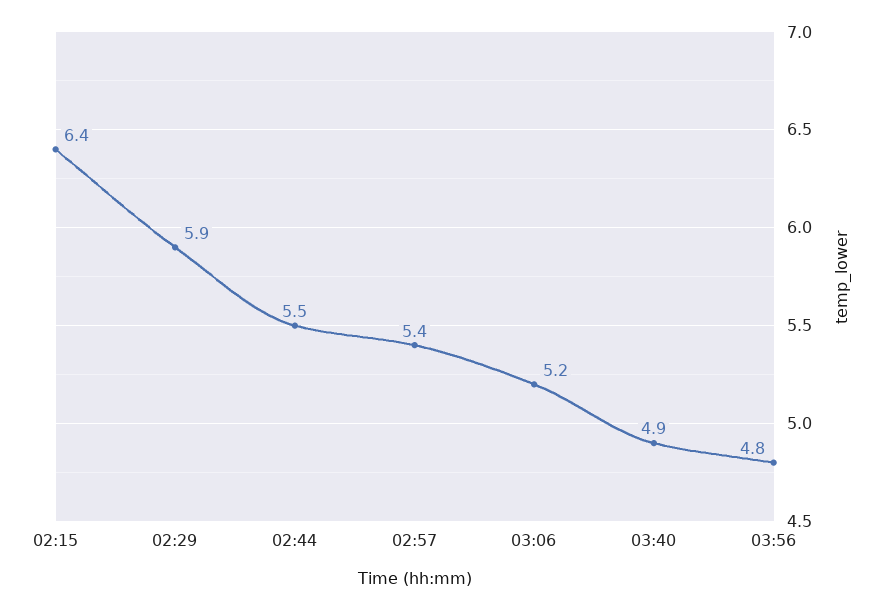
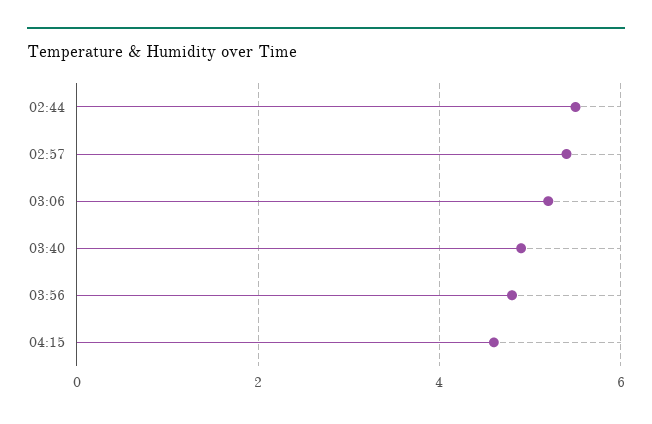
02:15: 6.4 -> none
02:29: 5.9 -> none
04:15: none -> 4.5

